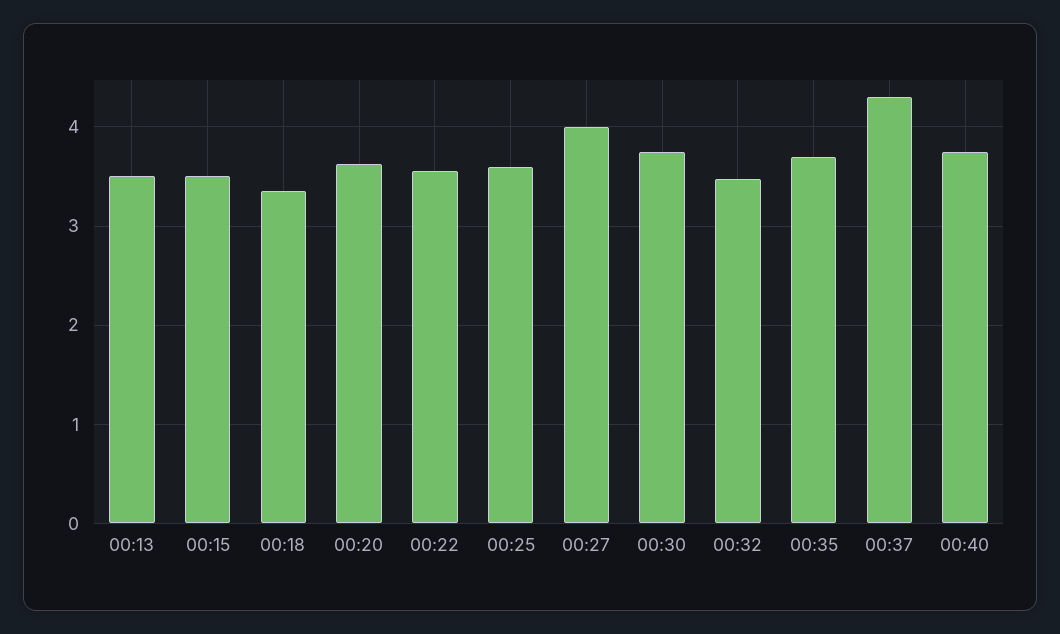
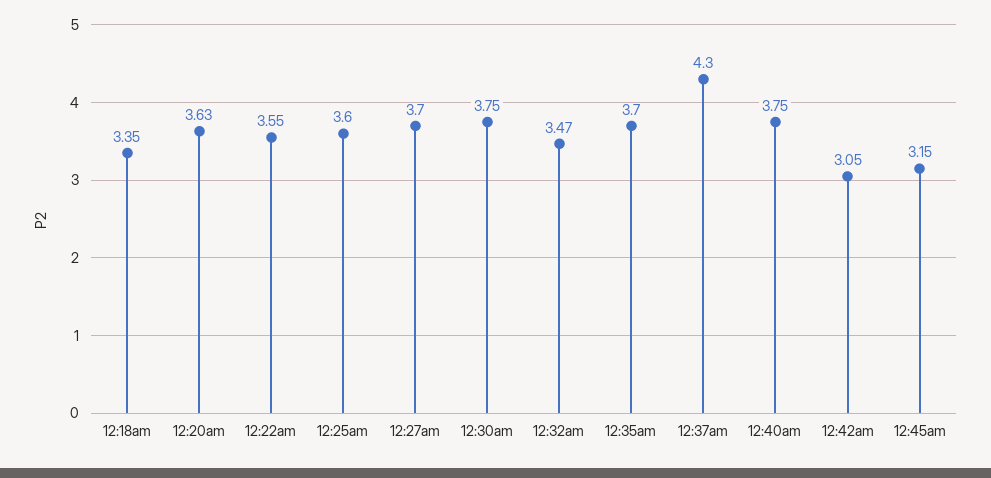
00:13: 3.5 -> none
00:15: 3.5 -> none
00:27: 4 -> 3.7
12:42am: none -> 3.05
12:45am: none -> 3.15

